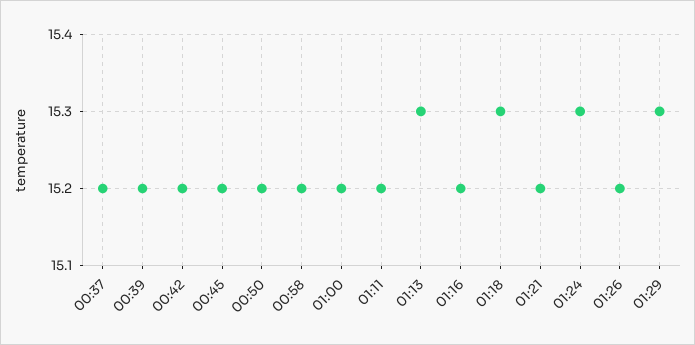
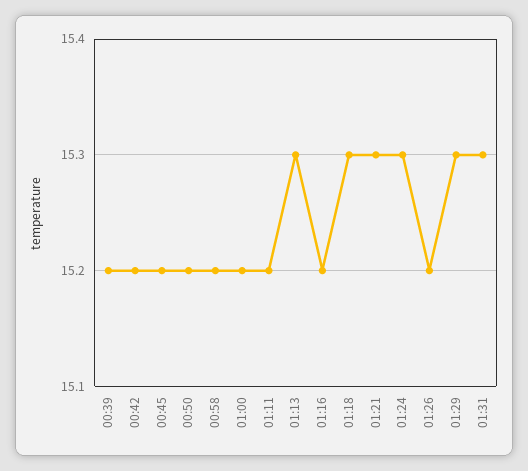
00:37: 15.2 -> none
01:21: 15.2 -> 15.3
01:31: none -> 15.3

